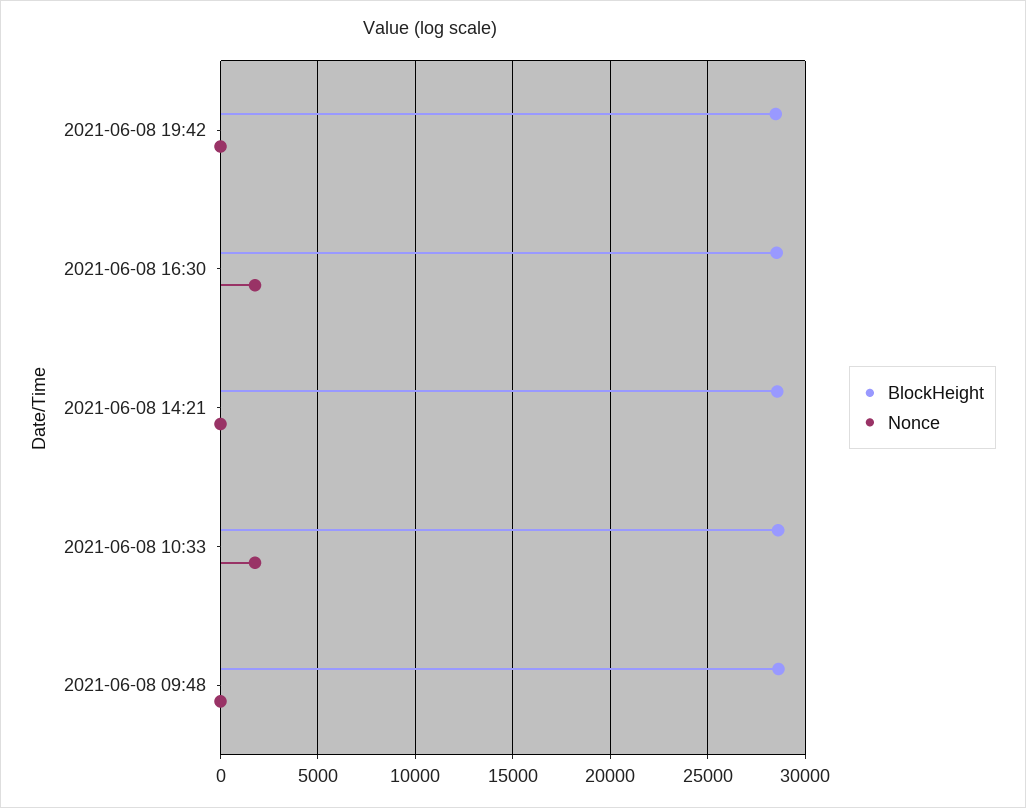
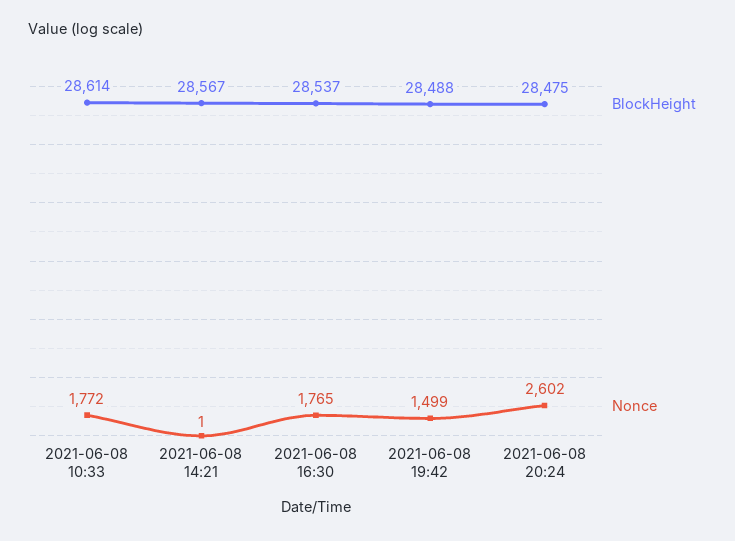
Nonce, 2021-06-08 19:42: 0 -> 1499
BlockHeight, 2021-06-08 09:48: 28500 -> none
Nonce, 2021-06-08 09:48: 0 -> none
BlockHeight, 2021-06-08 20:24: none -> 28475
Nonce, 2021-06-08 20:24: none -> 2602

